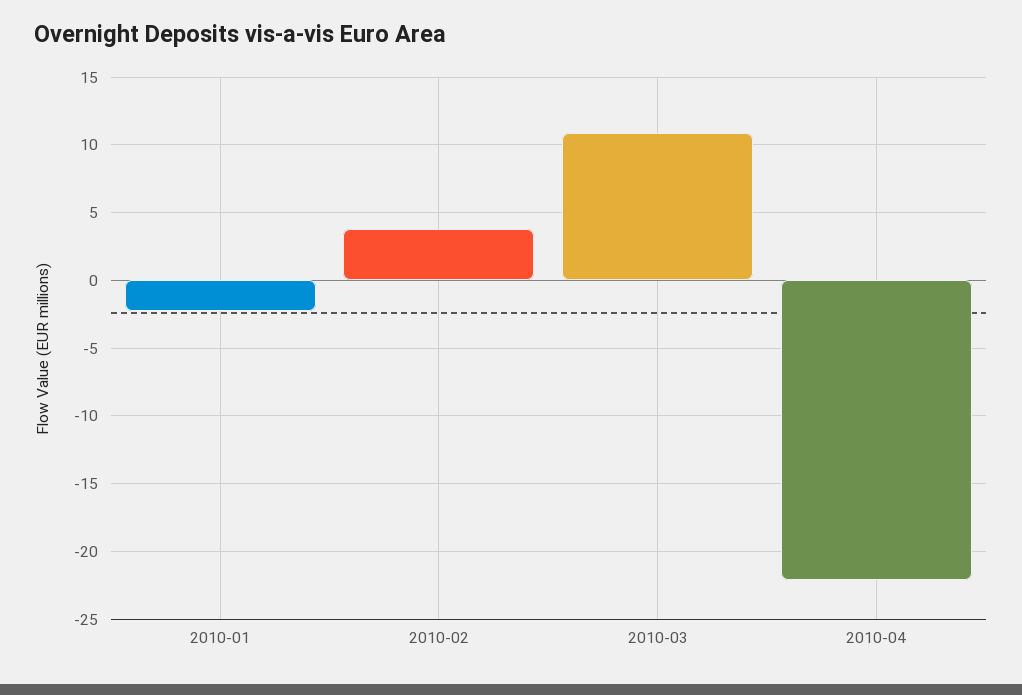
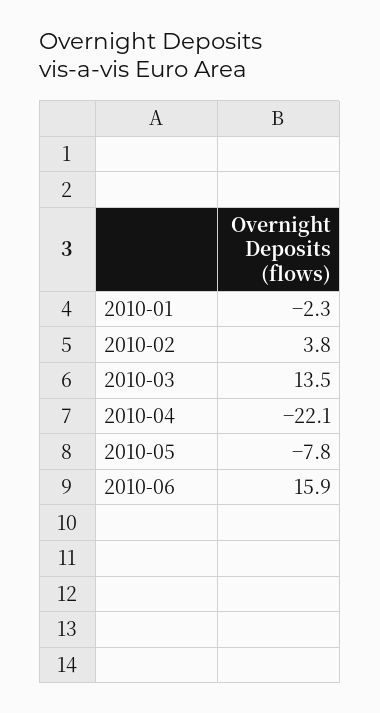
2010-03: 11 -> 13.5
2010-05: none -> -7.8
2010-06: none -> 15.9

